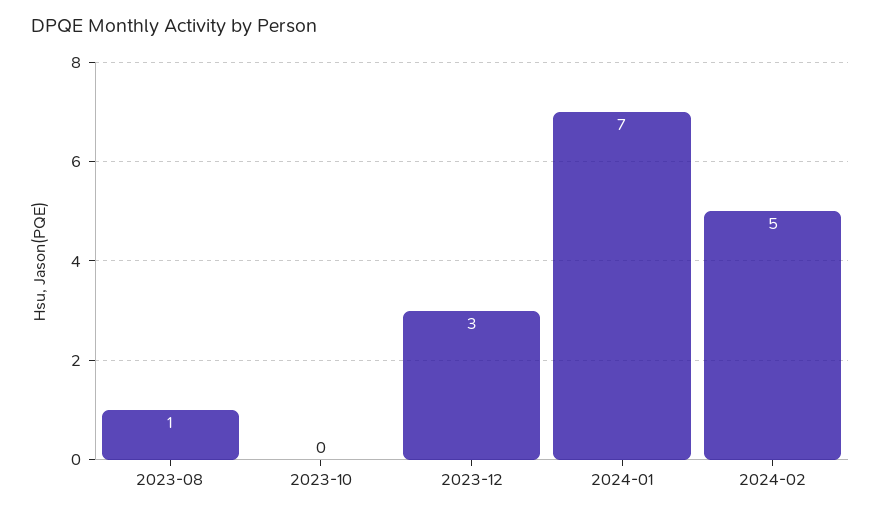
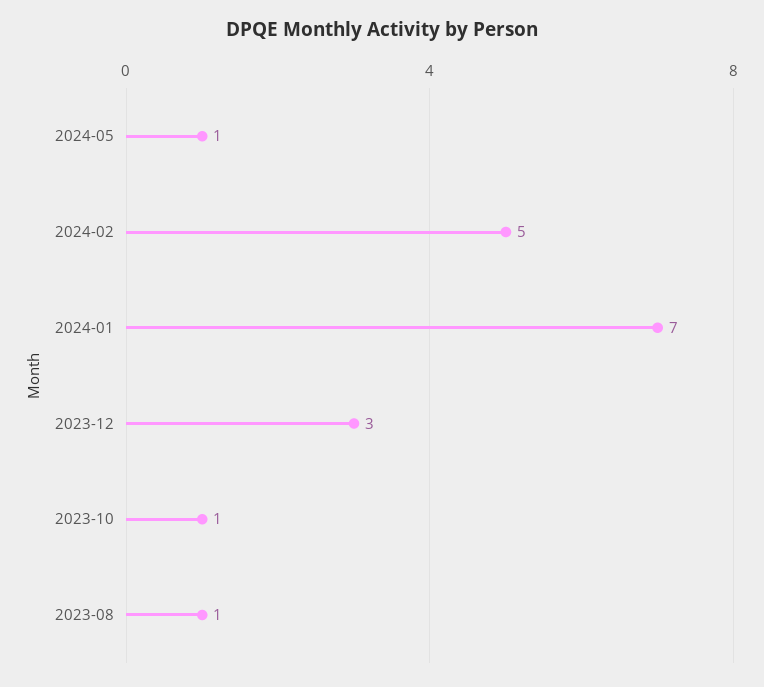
2023-10: 0 -> 1
2024-05: none -> 1

